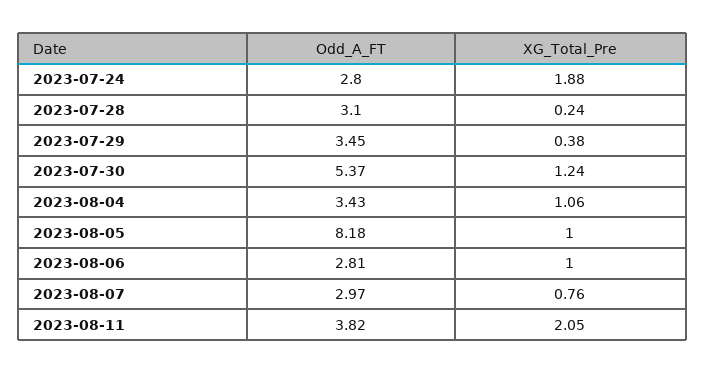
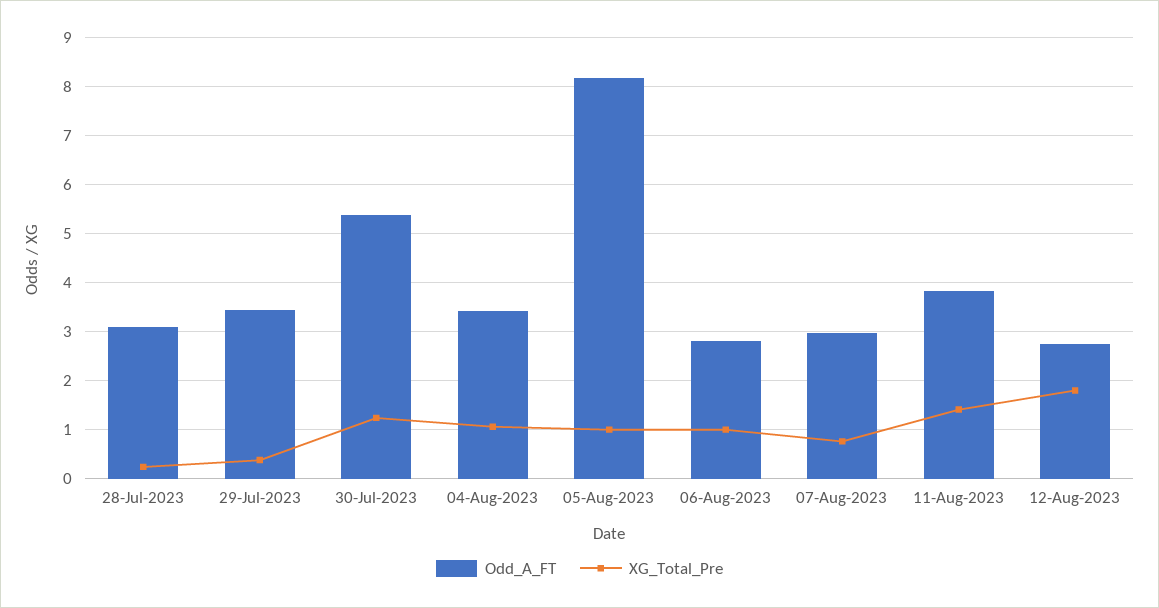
Odd_A_FT, 2023-07-24: 2.8 -> none
XG_Total_Pre, 2023-07-24: 1.88 -> none
XG_Total_Pre, 2023-08-11: 2.05 -> 1.4
Odd_A_FT, 12-Aug-2023: none -> 2.8
XG_Total_Pre, 12-Aug-2023: none -> 1.8

